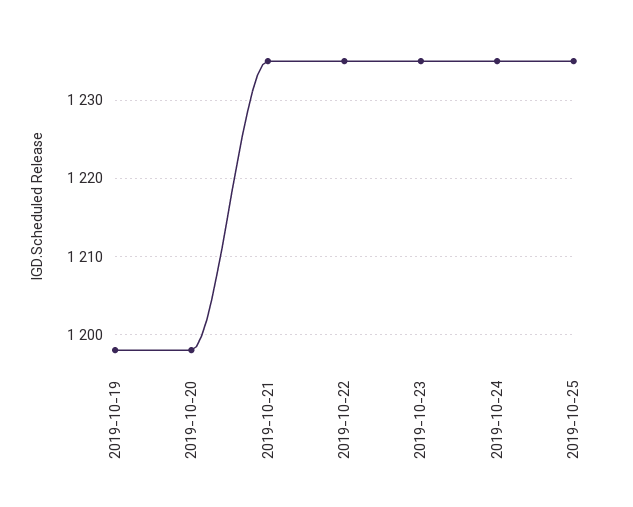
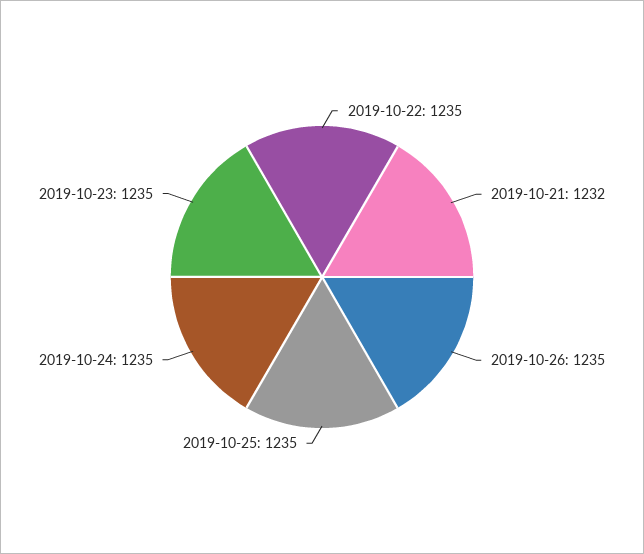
2019-10-19: 1198 -> none
2019-10-20: 1198 -> none
2019-10-21: 1235 -> 1232
2019-10-26: none -> 1235

